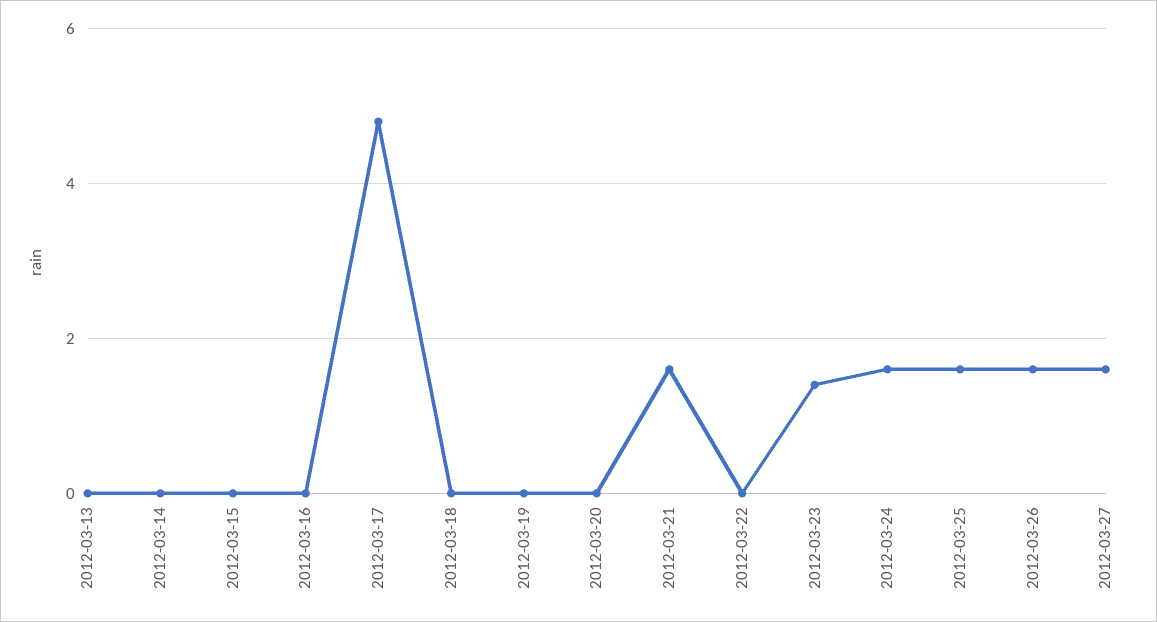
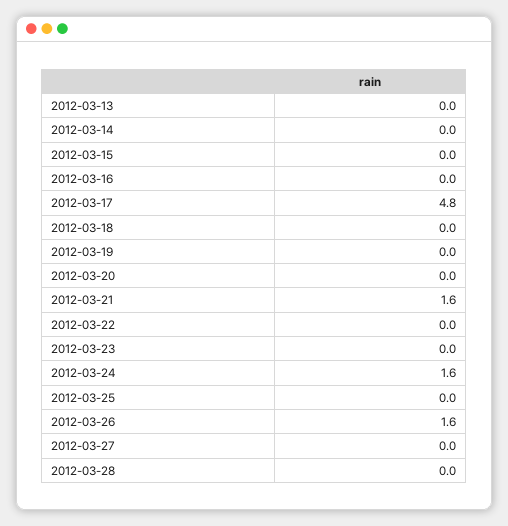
2012-03-23: 1.5 -> 0
2012-03-25: 1.5 -> 0
2012-03-27: 1.5 -> 0
2012-03-28: none -> 0

